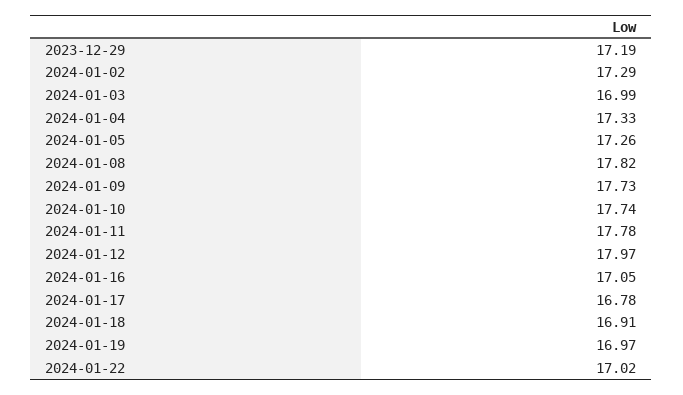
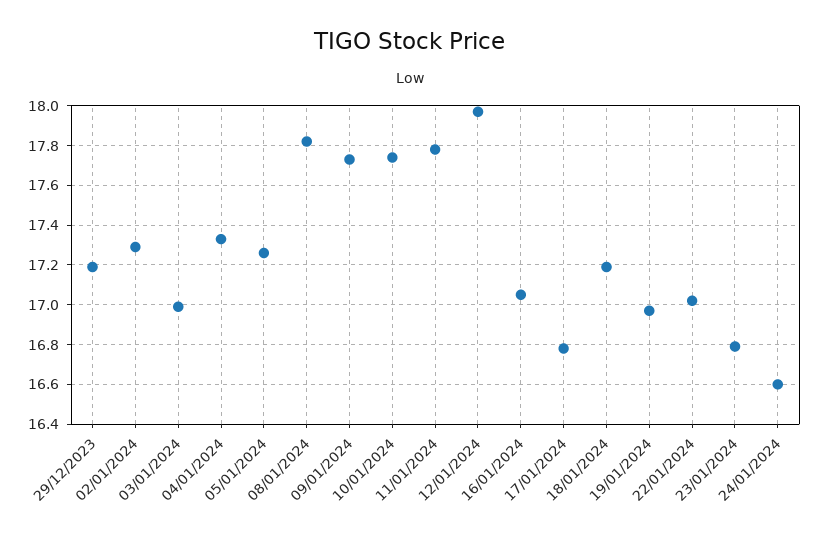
2024-01-18: 16.91 -> 17.2
23/01/2024: none -> 16.8
24/01/2024: none -> 16.6

